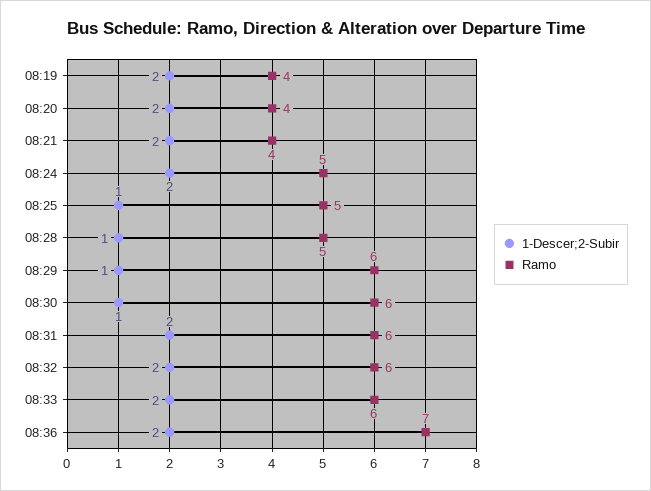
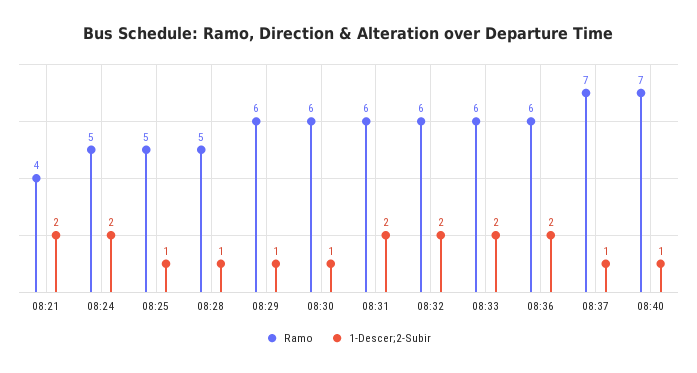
1-Descer;2-Subir, 08:19: 2 -> none
Ramo, 08:19: 4 -> none
1-Descer;2-Subir, 08:20: 2 -> none
Ramo, 08:20: 4 -> none
Ramo, 08:36: 7 -> 6
Ramo, 08:37: none -> 7
1-Descer;2-Subir, 08:37: none -> 1
Ramo, 08:40: none -> 7
1-Descer;2-Subir, 08:40: none -> 1

